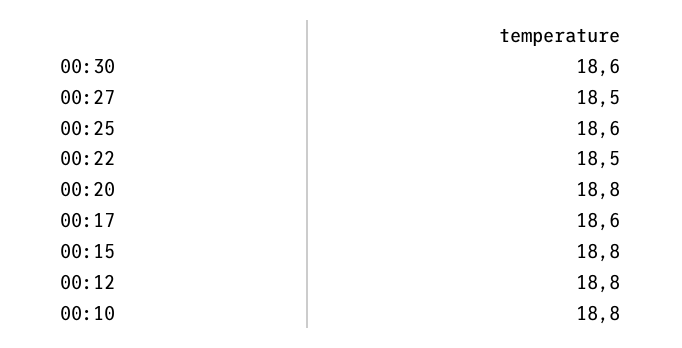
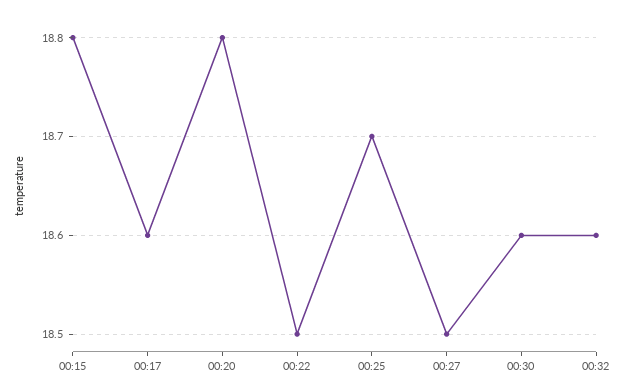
00:25: 18.6 -> 18.7
00:12: 18.8 -> none
00:10: 18.8 -> none
00:32: none -> 18.6

